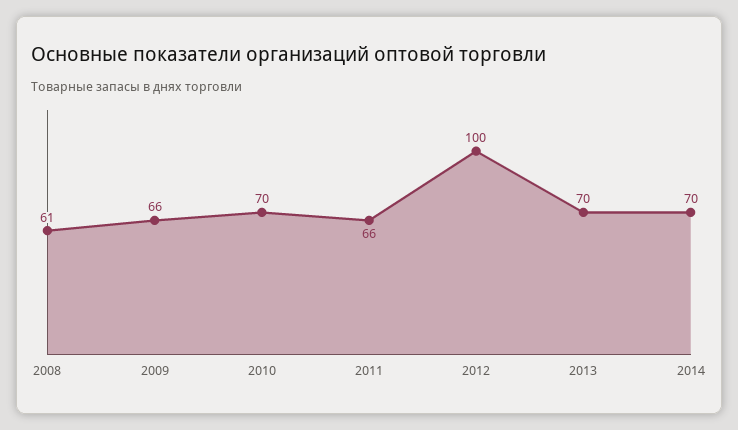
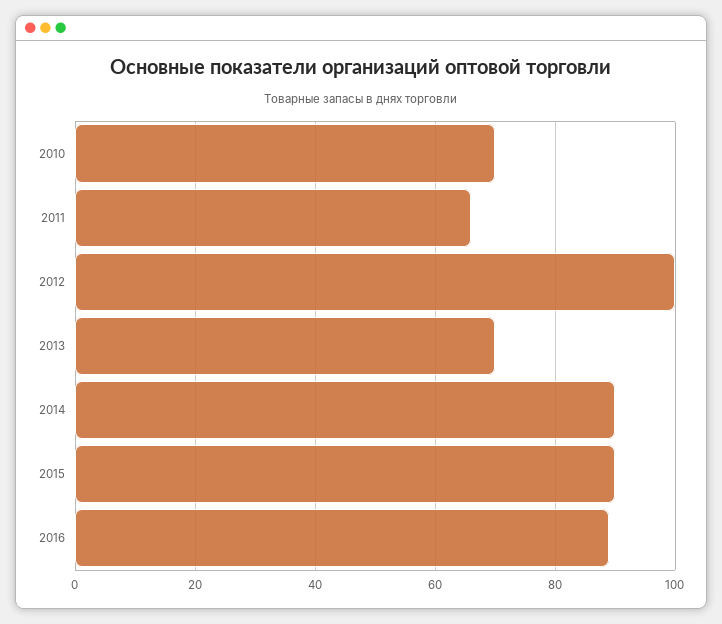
2008: 61 -> none
2009: 66 -> none
2014: 70 -> 90
2015: none -> 90
2016: none -> 90

